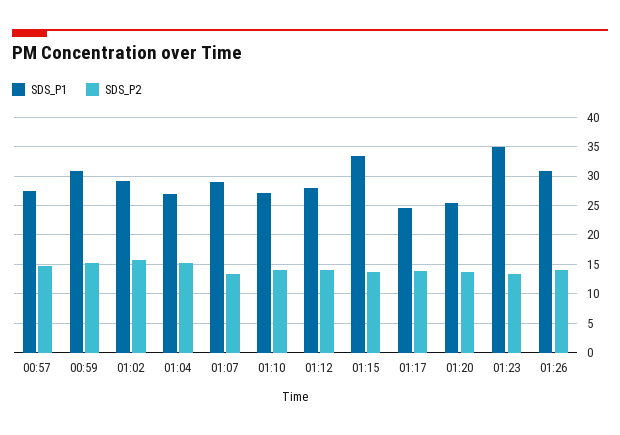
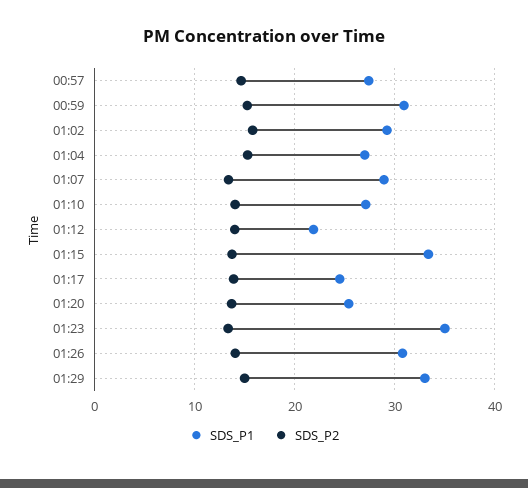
SDS_P1, 01:12: 27.5 -> 22
SDS_P1, 01:29: none -> 33
SDS_P2, 01:29: none -> 15

